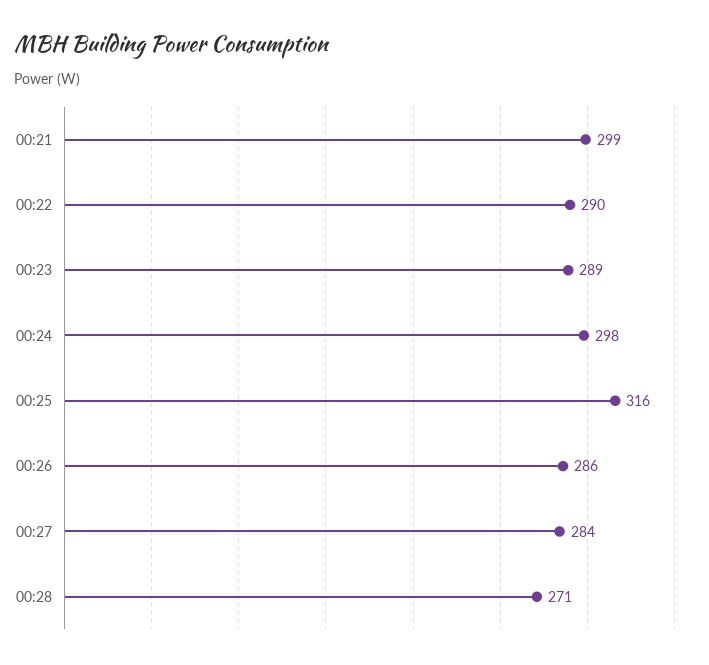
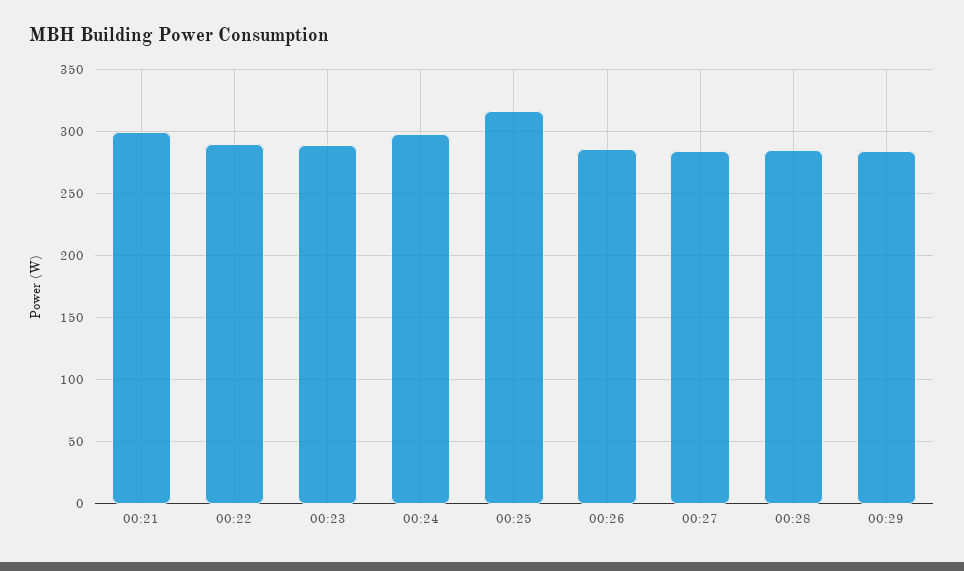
00:28: 271 -> 285
00:29: none -> 285

